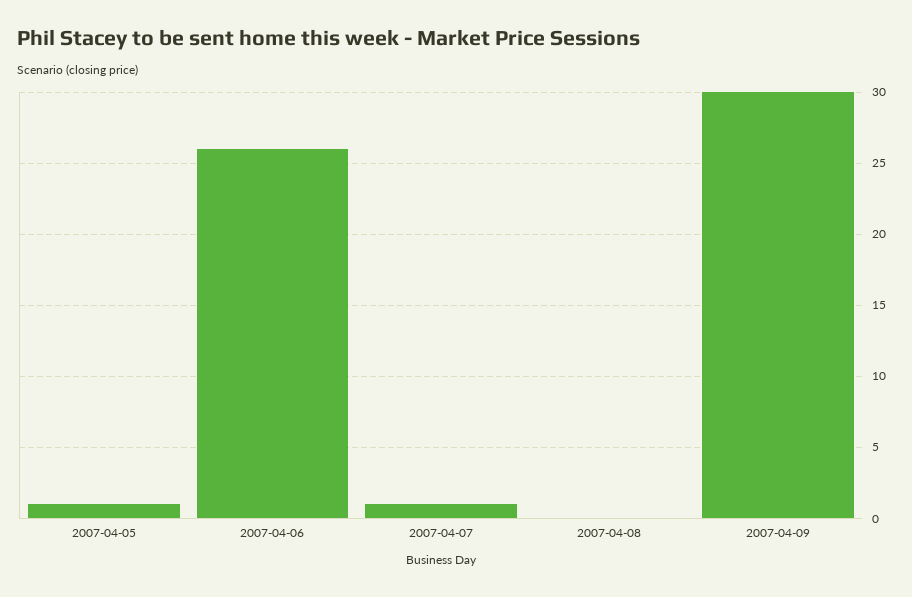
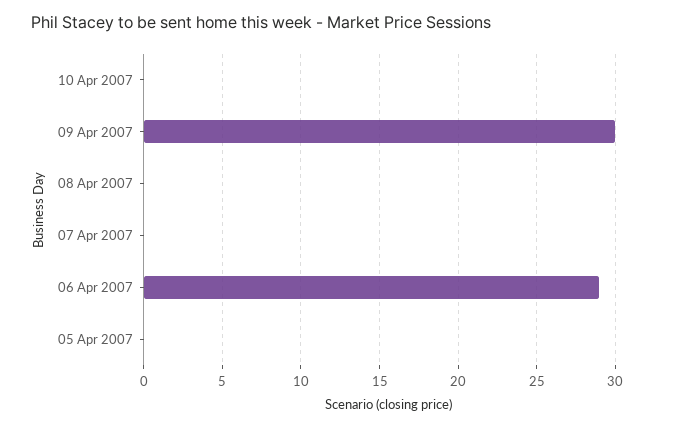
2007-04-05: 1 -> 0
2007-04-06: 26 -> 29
2007-04-07: 1 -> 0
10 Apr 2007: none -> 0

